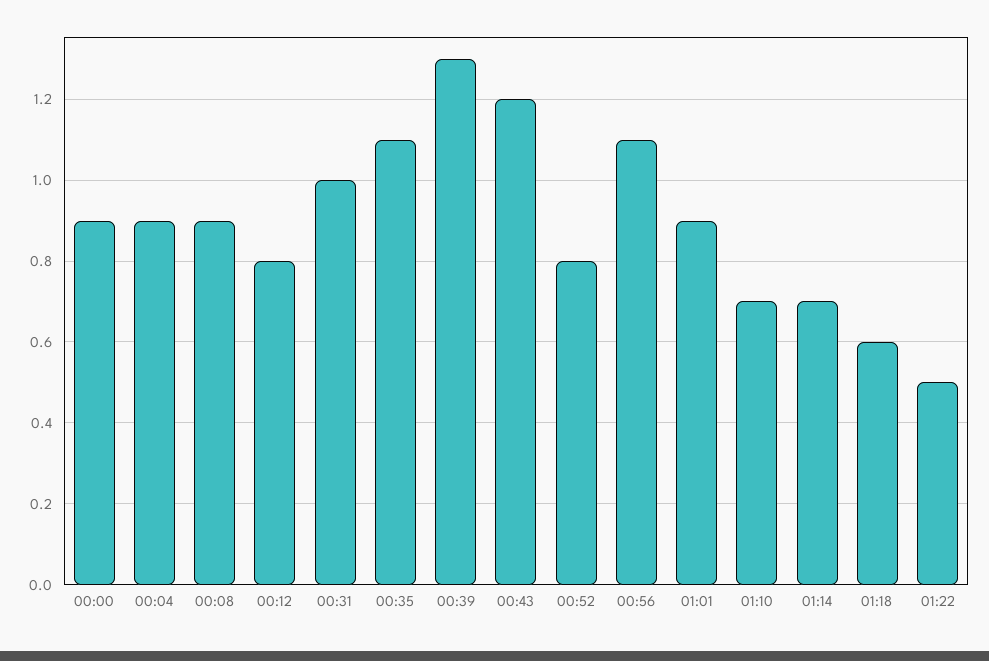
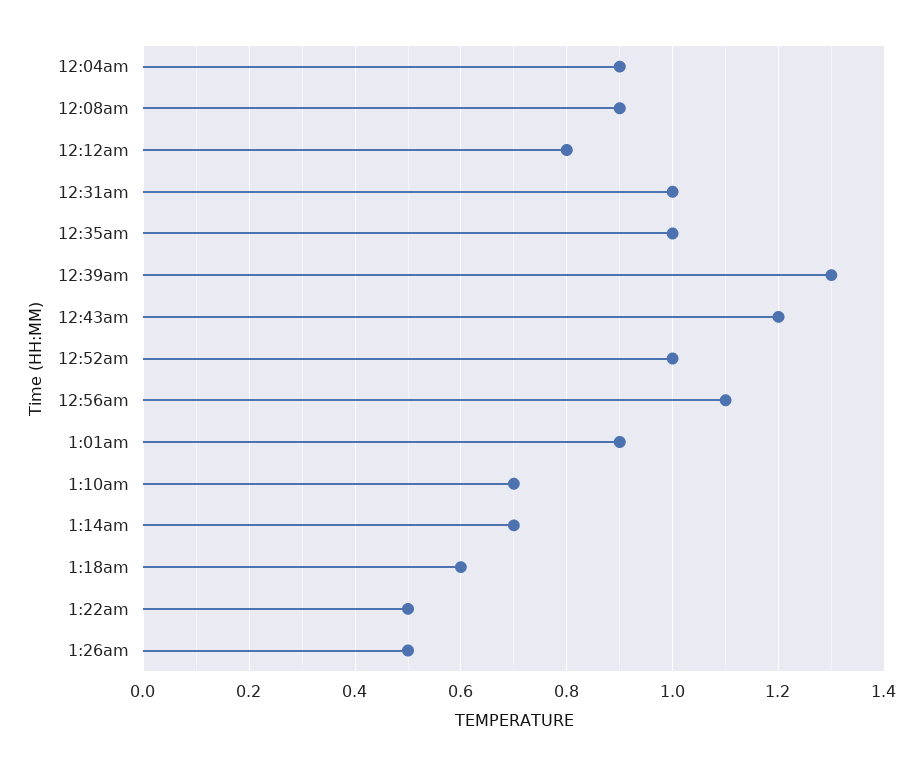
00:00: 0.9 -> none
00:35: 1.1 -> 1
00:52: 0.8 -> 1
1:26am: none -> 0.5

